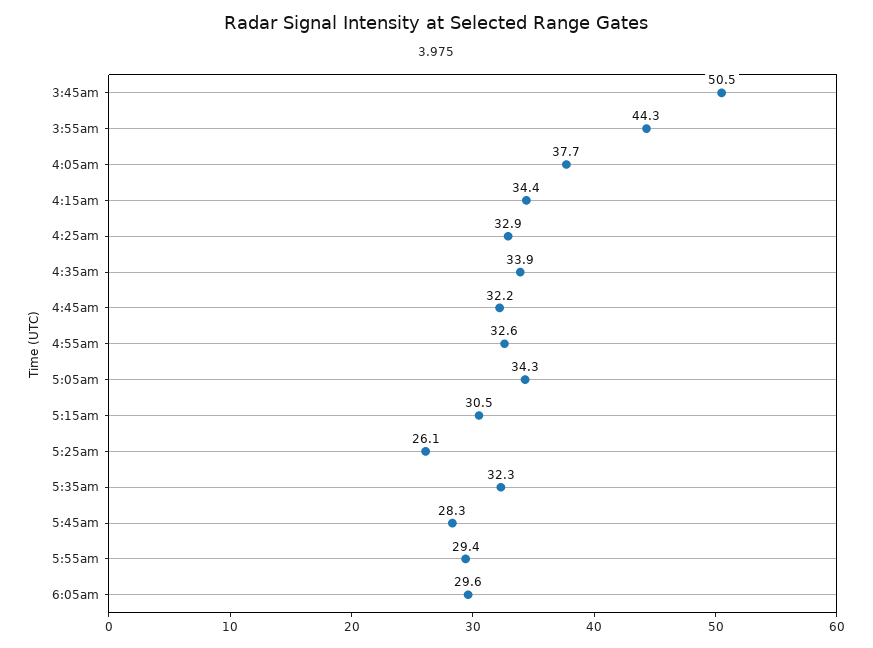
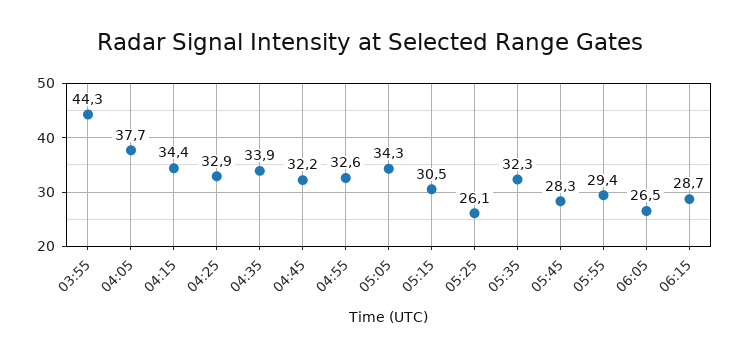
3:45am: 50.5 -> none
6:05am: 29.6 -> 26.5
06:15: none -> 28.7

